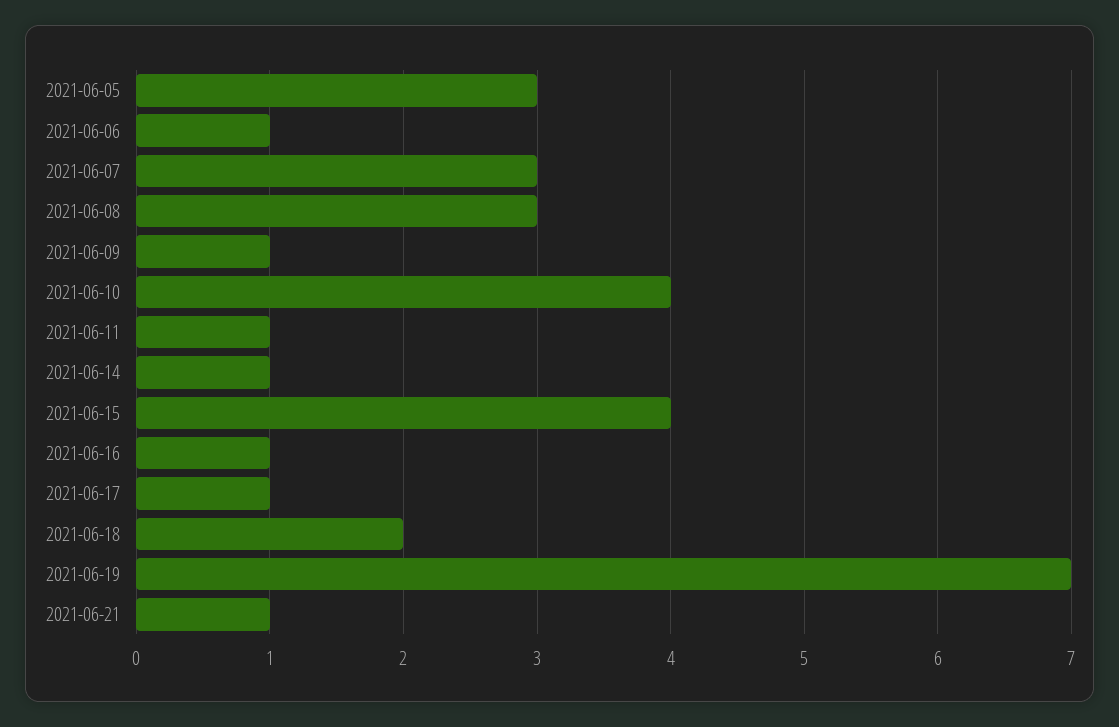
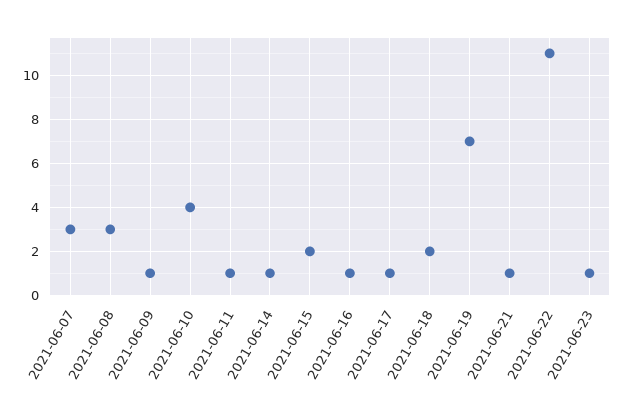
2021-06-05: 3 -> none
2021-06-06: 1 -> none
2021-06-15: 4 -> 2
2021-06-22: none -> 11
2021-06-23: none -> 1

